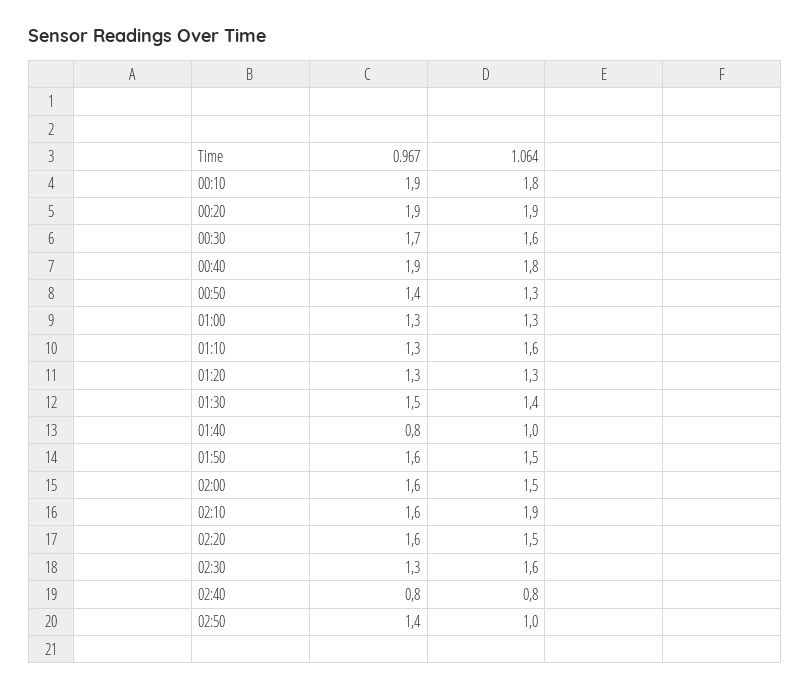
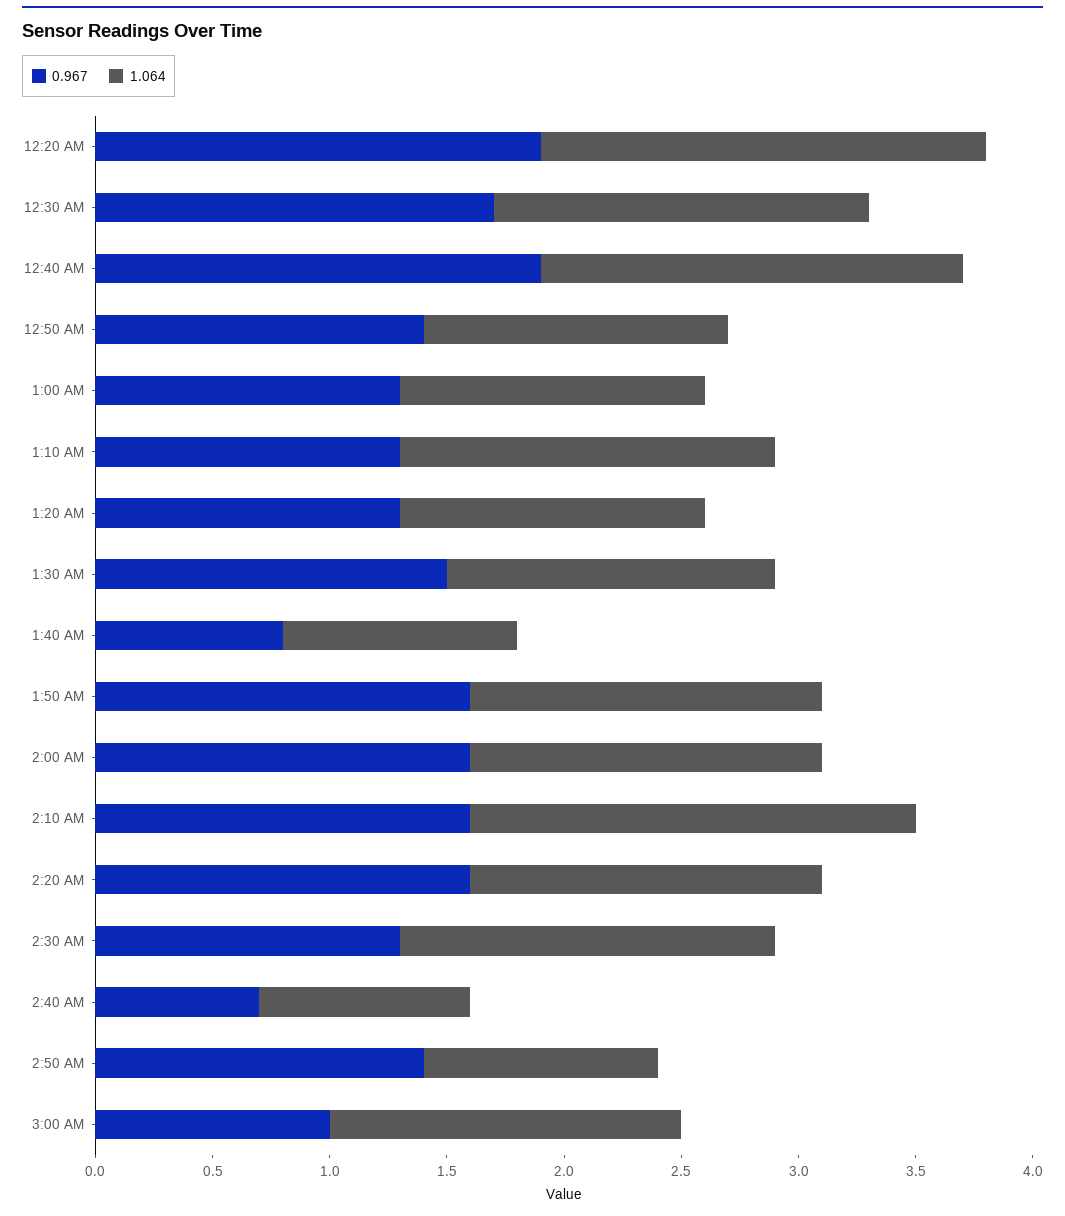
0.967, 00:10: 1.9 -> none
1.064, 00:10: 1.8 -> none
0.967, 02:40: 0.8 -> 0.7
1.064, 02:40: 0.8 -> 0.9
0.967, 3:00 AM: none -> 1
1.064, 3:00 AM: none -> 1.5

